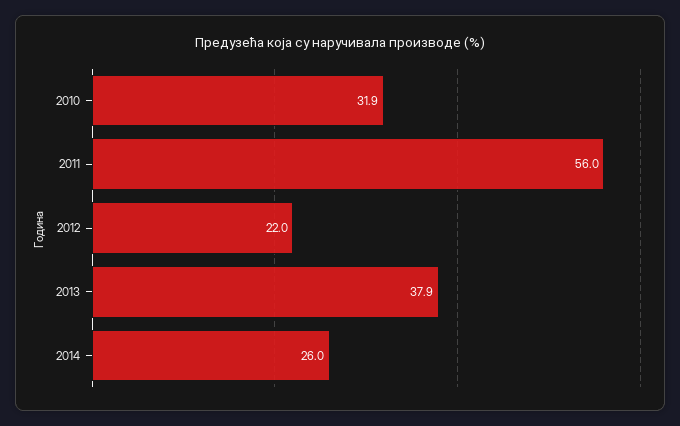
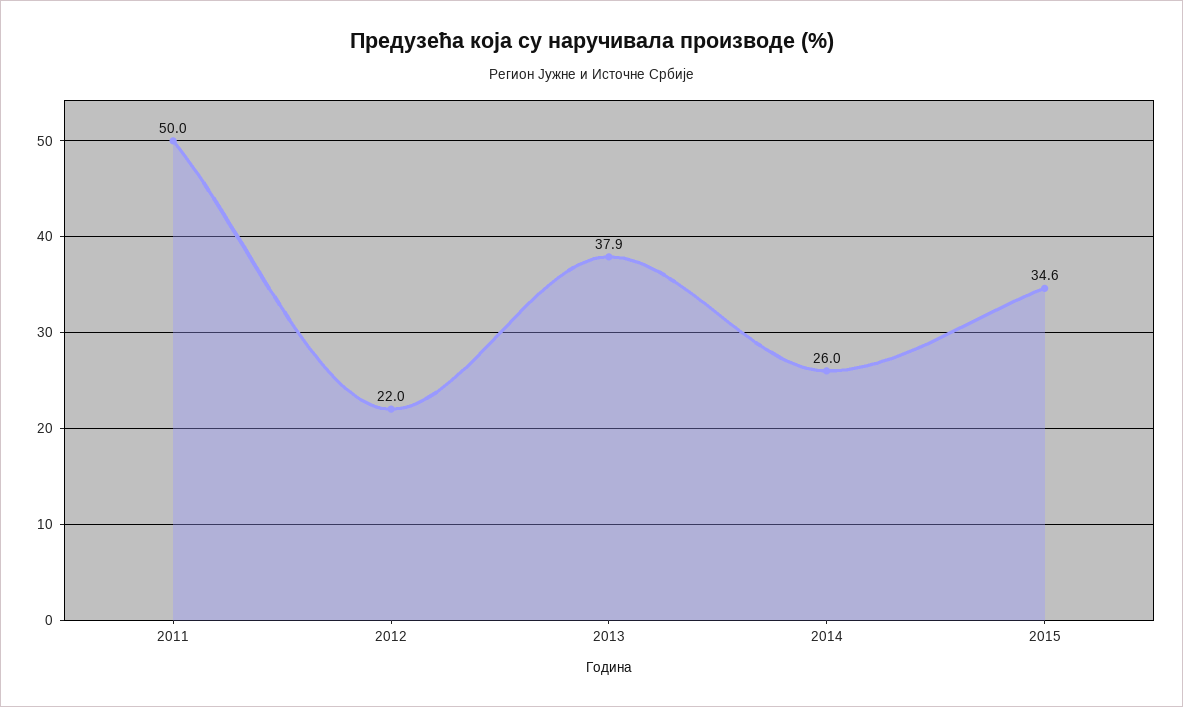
2010: 31.9 -> none
2011: 56 -> 50
2015: none -> 34.6

